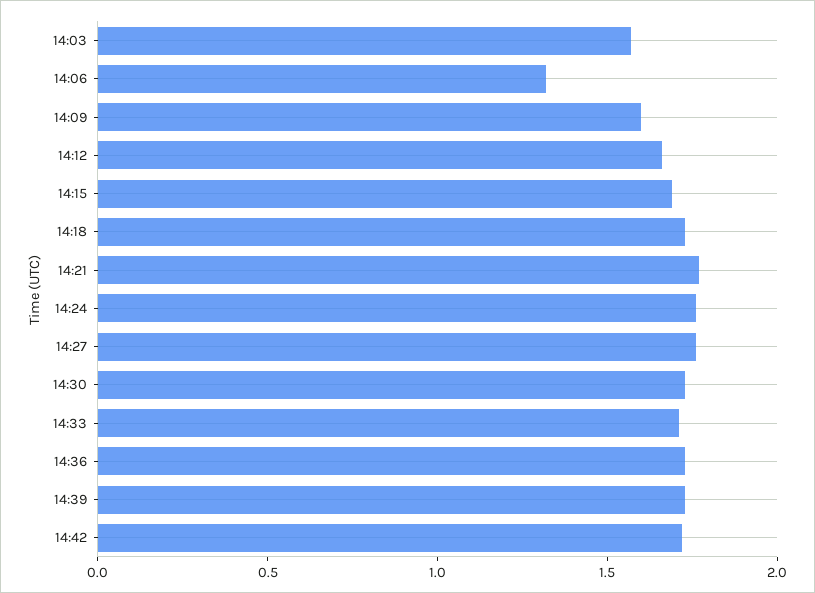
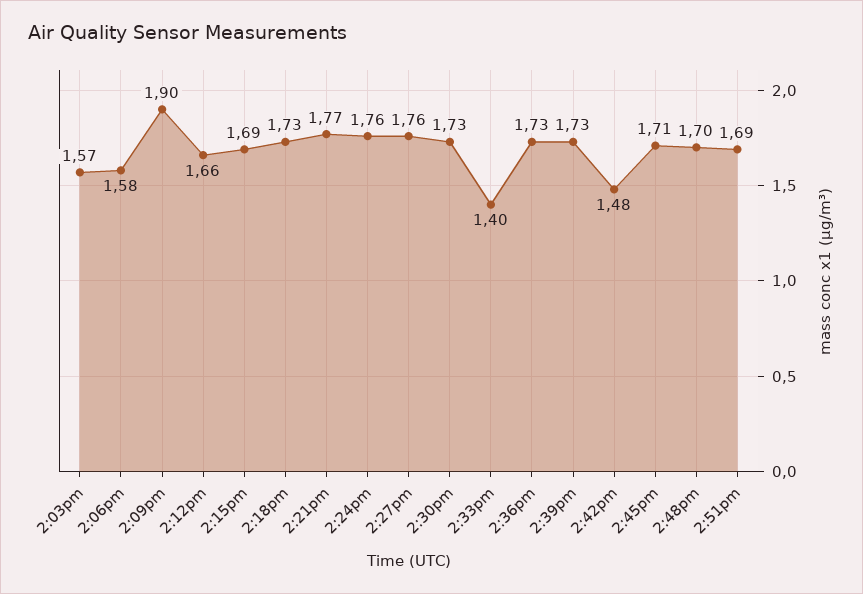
14:06: 1.3 -> 1.58
14:09: 1.6 -> 1.9
14:33: 1.7 -> 1.4
14:42: 1.7 -> 1.48
2:45pm: none -> 1.71
2:48pm: none -> 1.7
2:51pm: none -> 1.69

